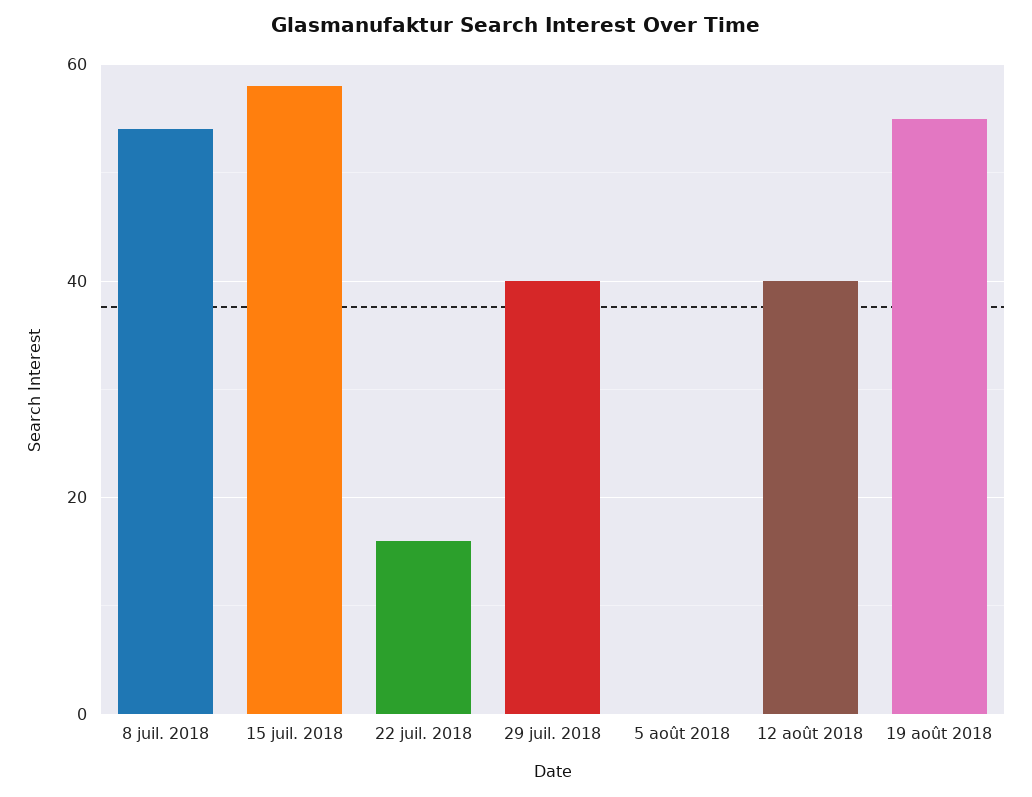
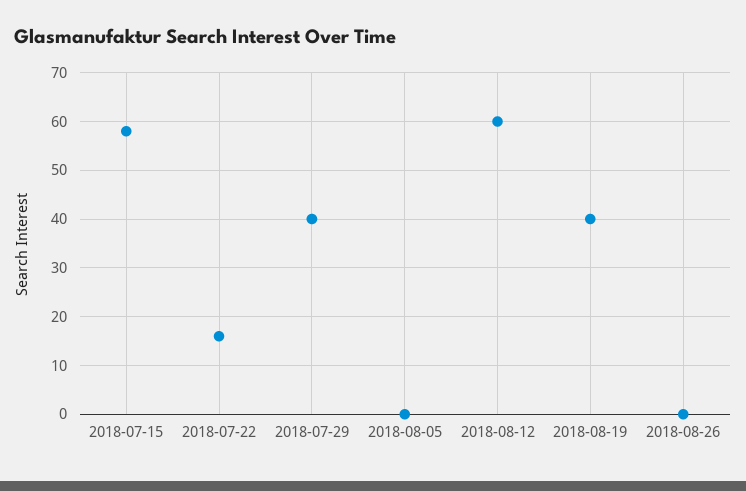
8 juil. 2018: 55 -> none
12 août 2018: 40 -> 60
19 août 2018: 55 -> 40
2018-08-26: none -> 0

